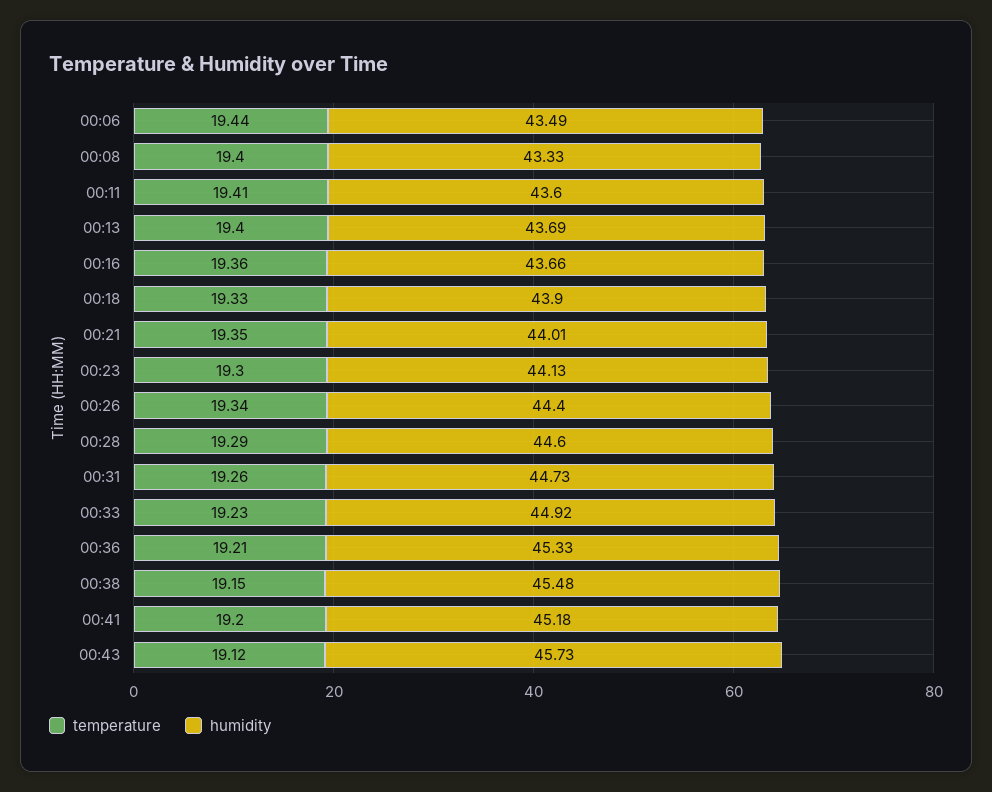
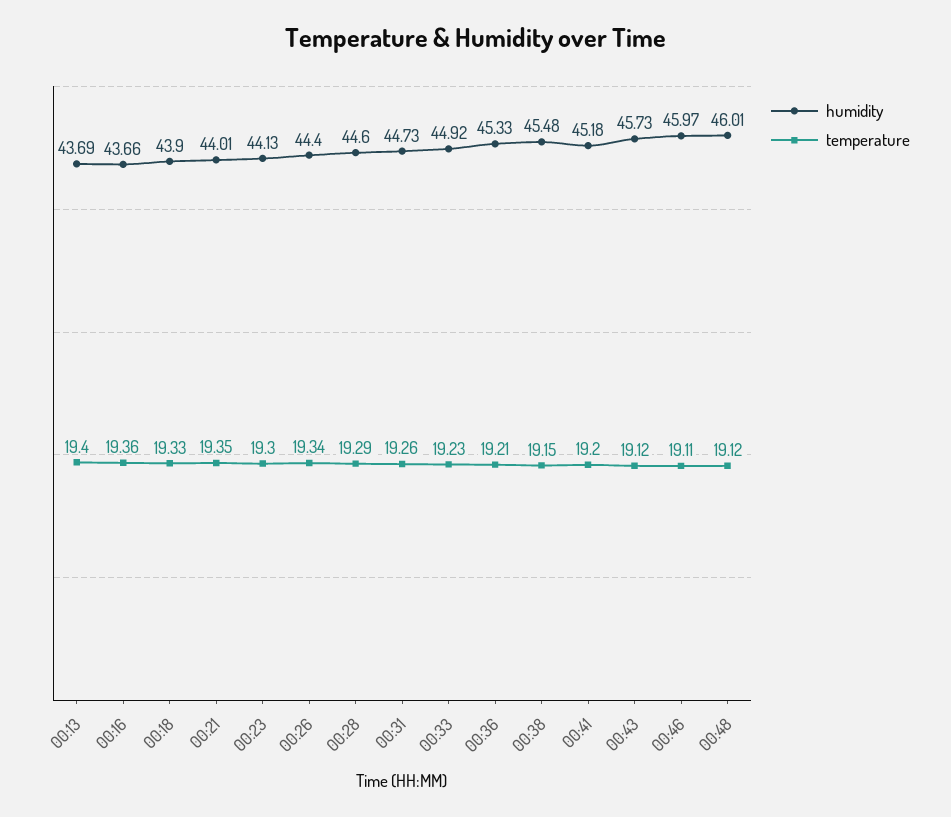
temperature, 00:06: 19.44 -> none
humidity, 00:06: 43.49 -> none
temperature, 00:08: 19.4 -> none
humidity, 00:08: 43.33 -> none
temperature, 00:11: 19.41 -> none
humidity, 00:11: 43.6 -> none
humidity, 00:46: none -> 45.97
temperature, 00:46: none -> 19.11
humidity, 00:48: none -> 46.01
temperature, 00:48: none -> 19.12

